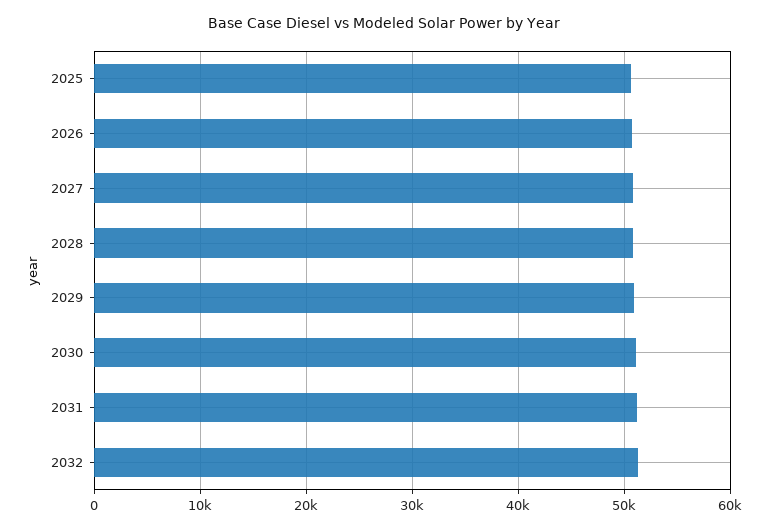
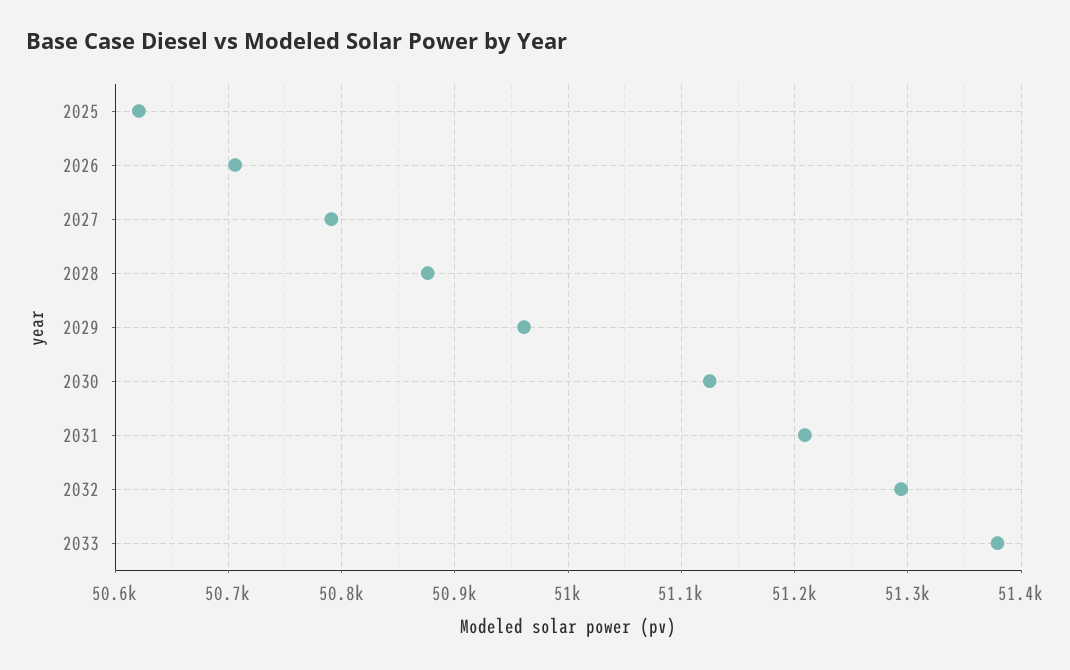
2033: none -> 51380

